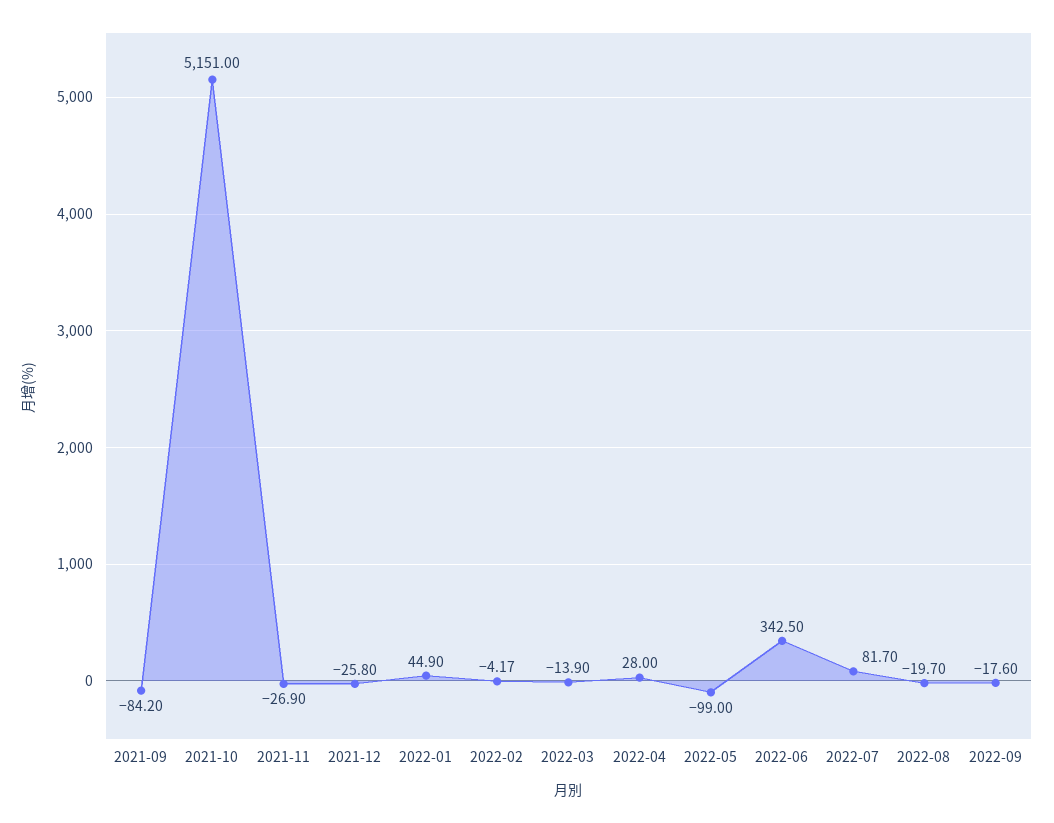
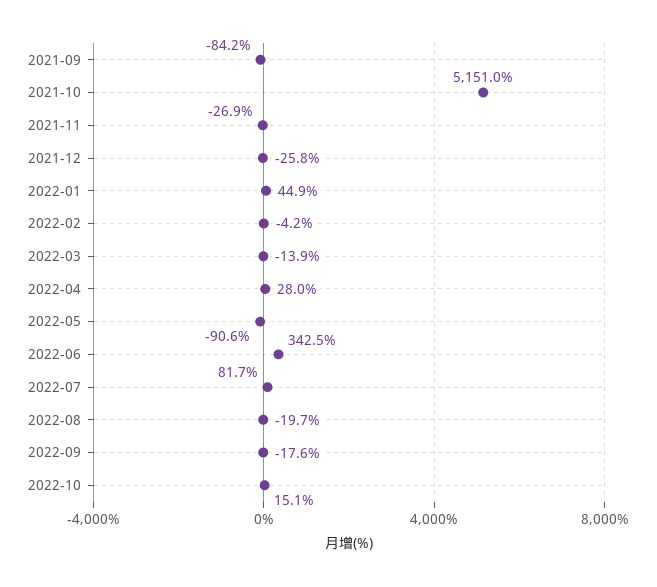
2022-05: -99 -> -90.6
2022-10: none -> 15.1

